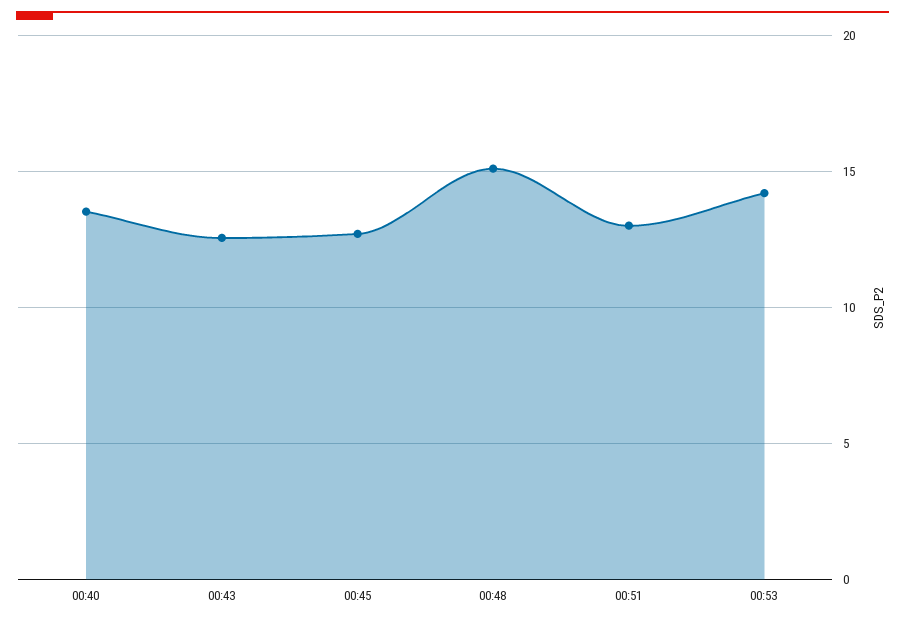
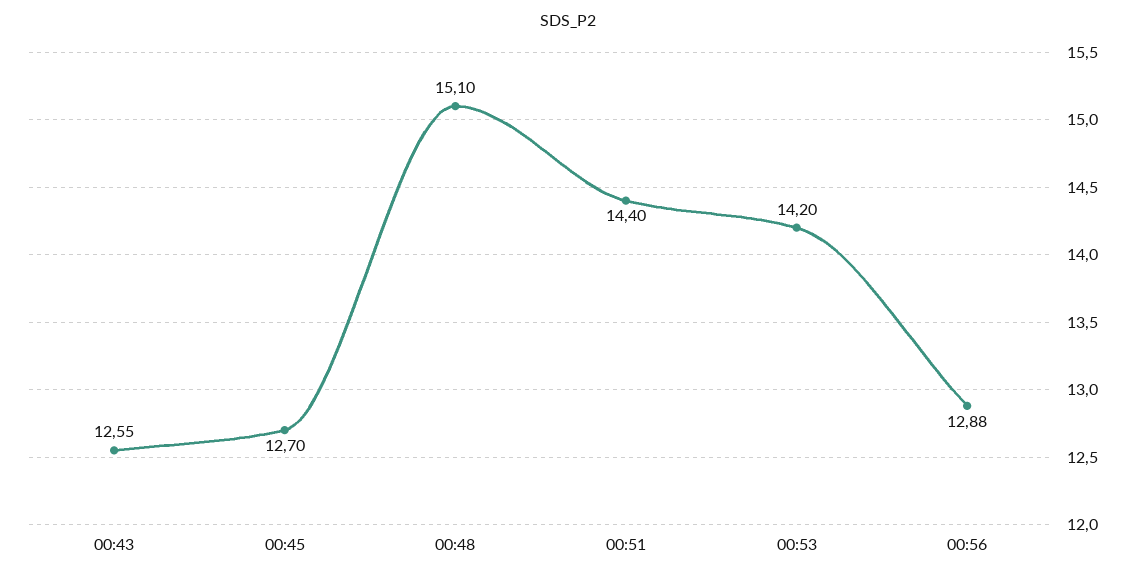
00:40: 13.5 -> none
00:51: 13 -> 14.4
00:56: none -> 12.88

